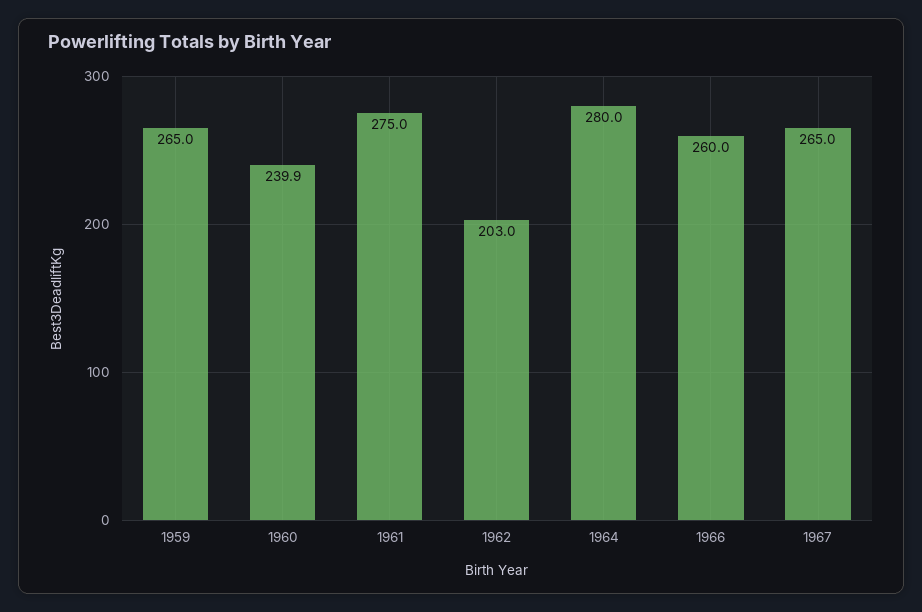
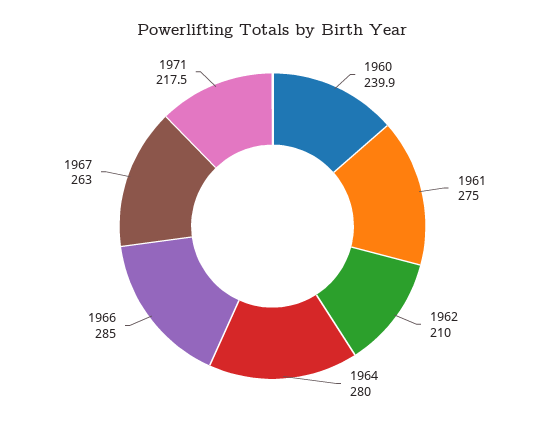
1959: 265 -> none
1962: 203 -> 210
1966: 260 -> 285
1967: 265 -> 263
1971: none -> 217.5

